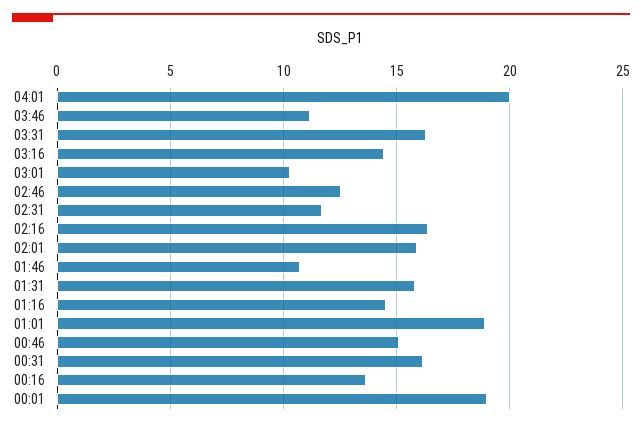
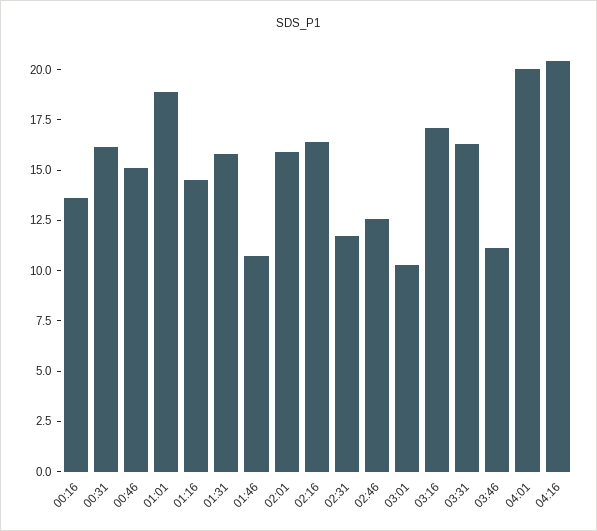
03:16: 14.5 -> 17
00:01: 19 -> none
04:16: none -> 20.5

